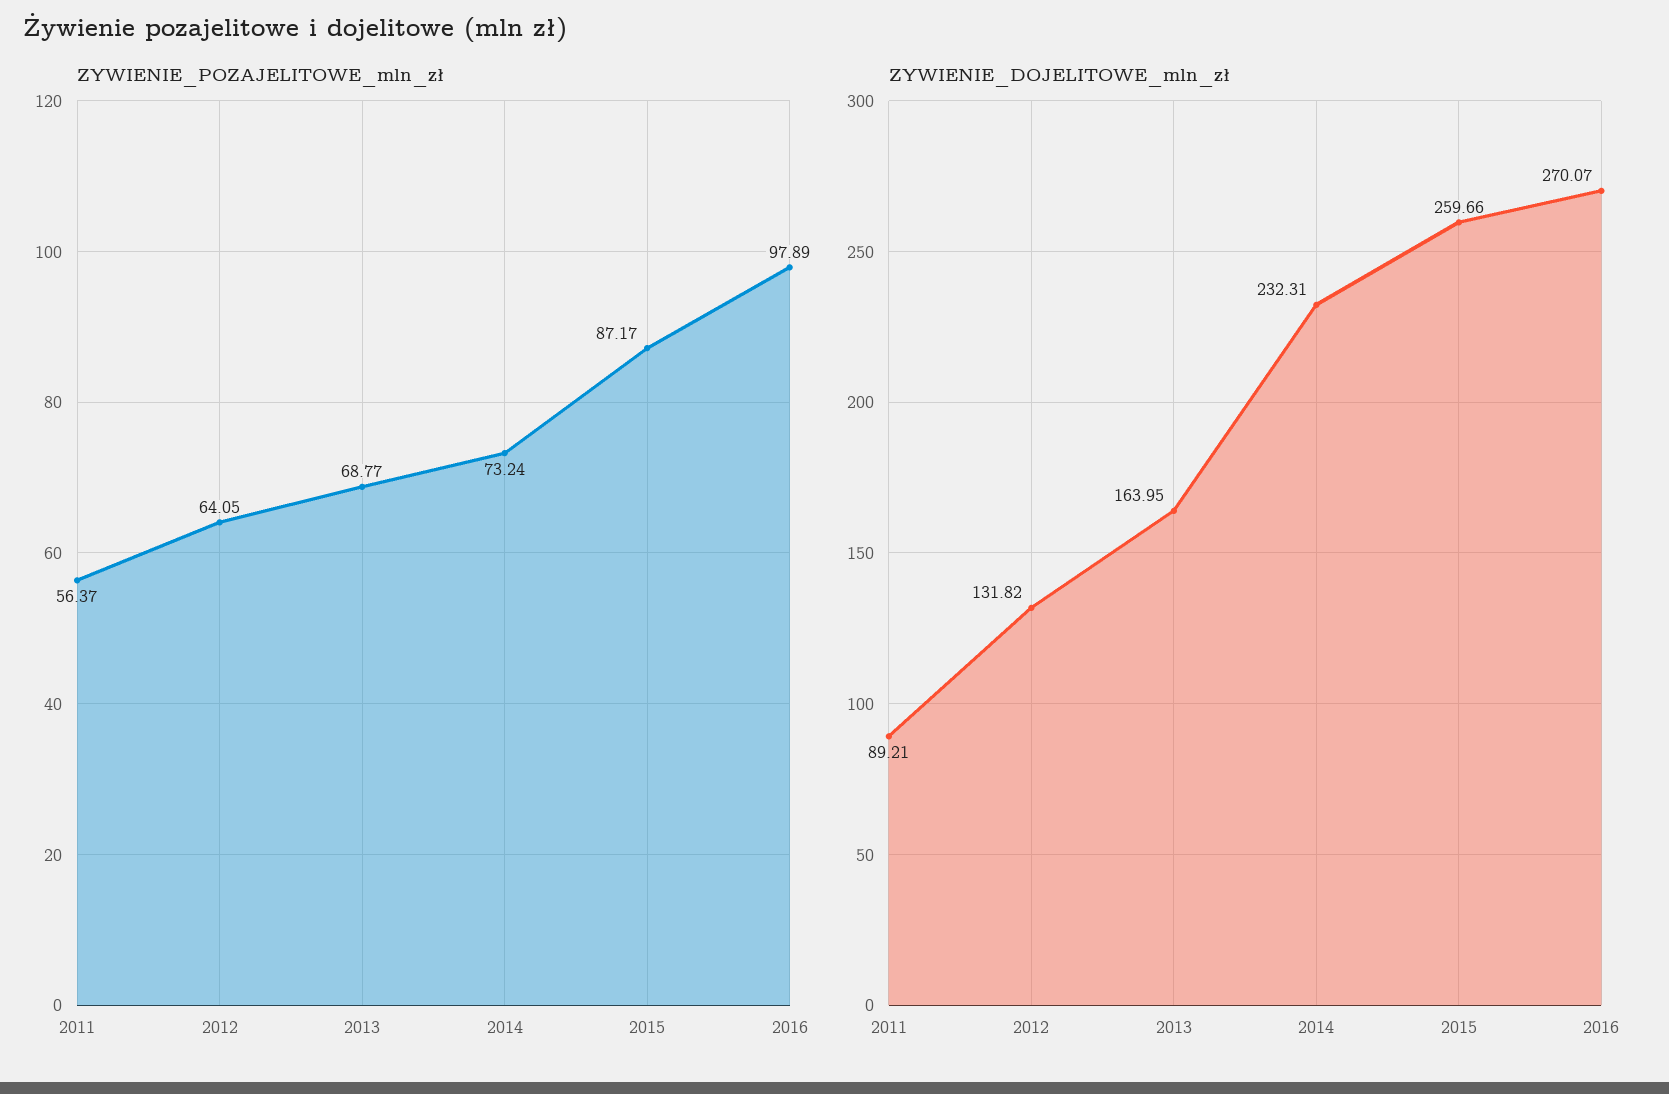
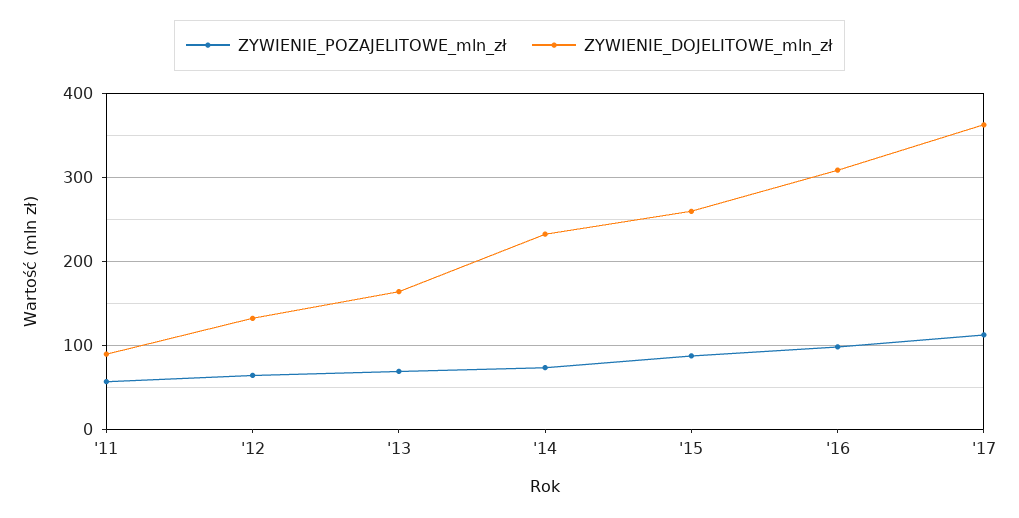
ZYWIENIE_DOJELITOWE_mln_zł, 2016: 270.07 -> 310
ZYWIENIE_POZAJELITOWE_mln_zł, '17: none -> 110
ZYWIENIE_DOJELITOWE_mln_zł, '17: none -> 360

